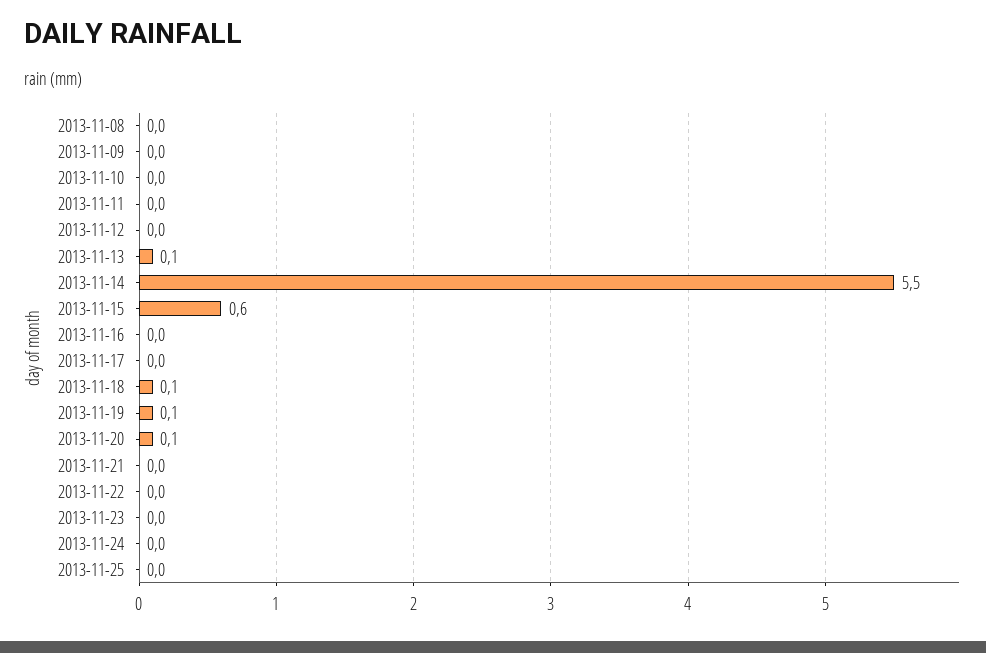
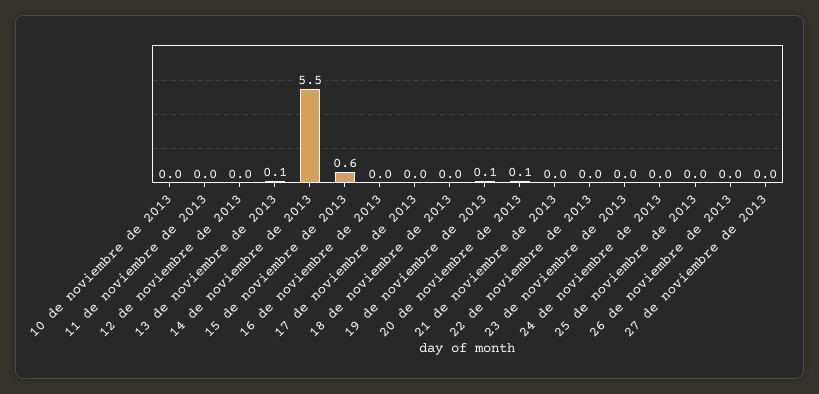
2013-11-08: 0 -> none
2013-11-09: 0 -> none
2013-11-18: 0.1 -> 0
26 de noviembre de 2013: none -> 0
27 de noviembre de 2013: none -> 0

